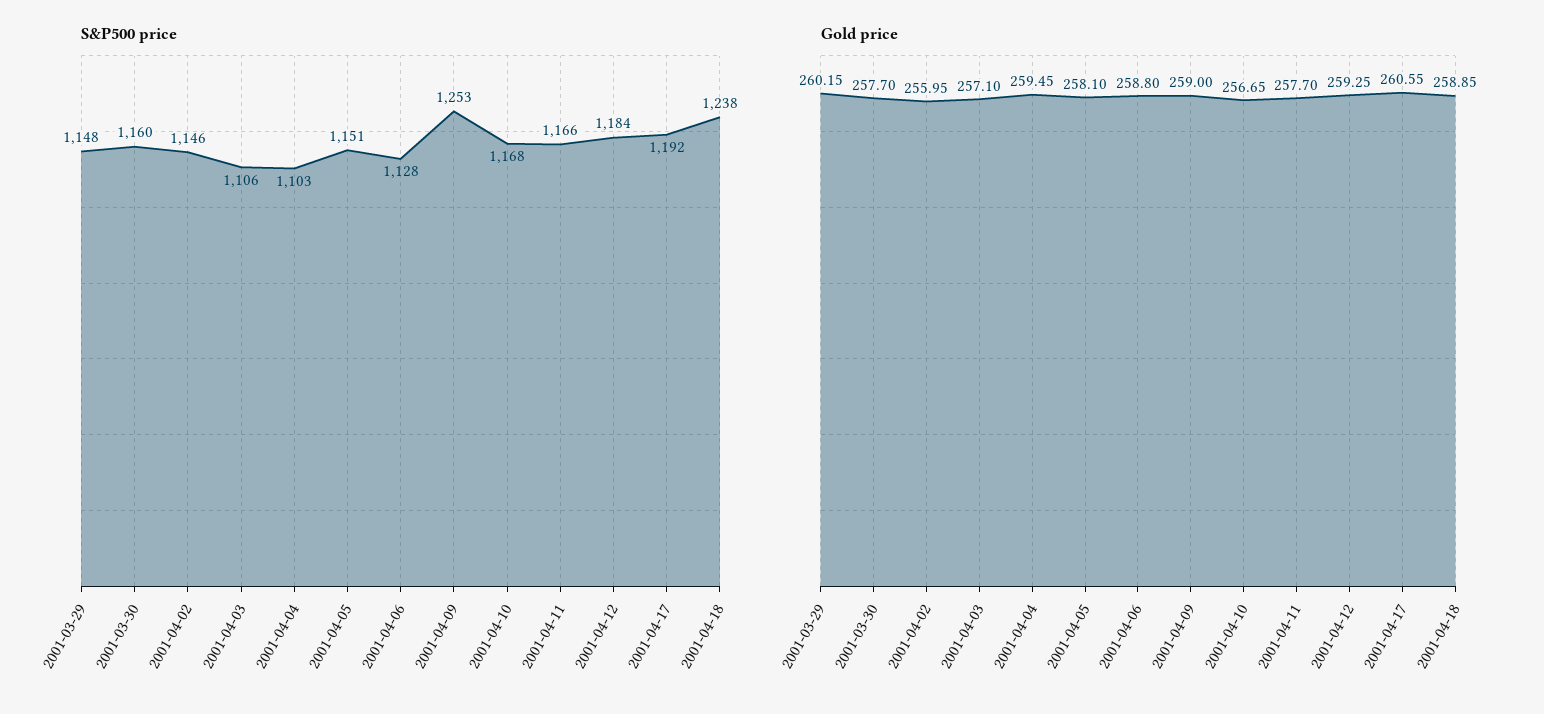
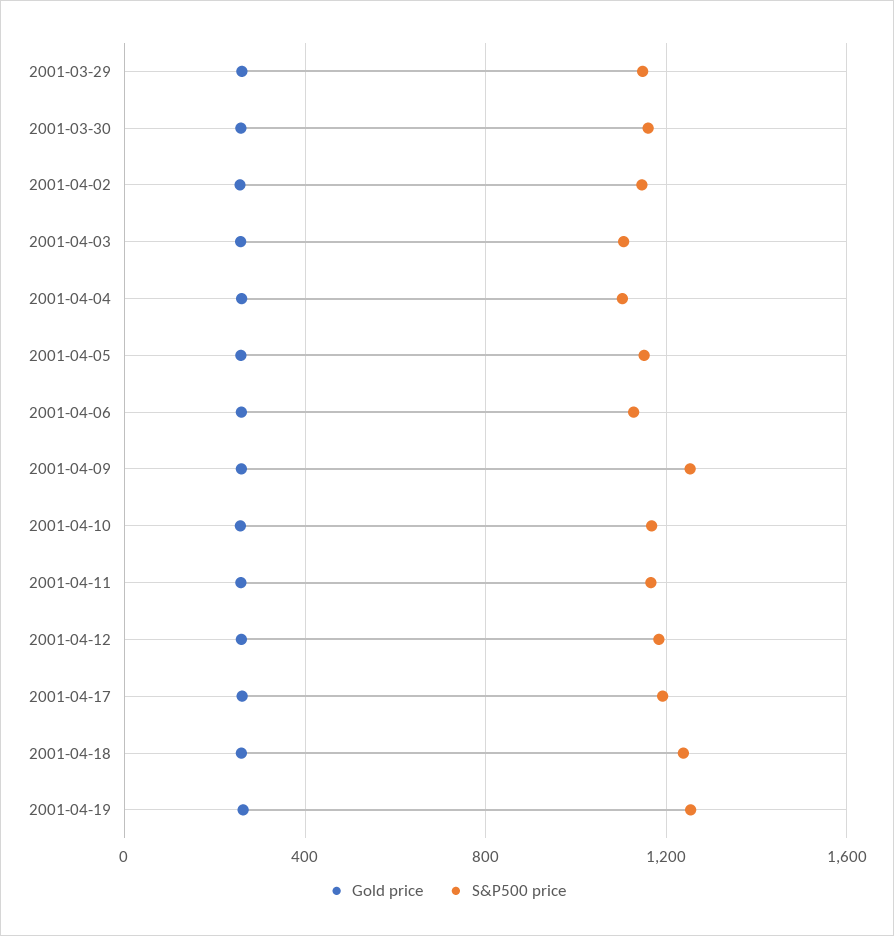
Gold price, 2001-04-19: none -> 250
S&P500 price, 2001-04-19: none -> 1250

